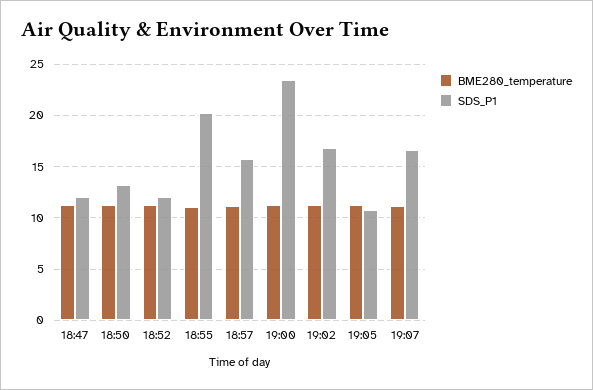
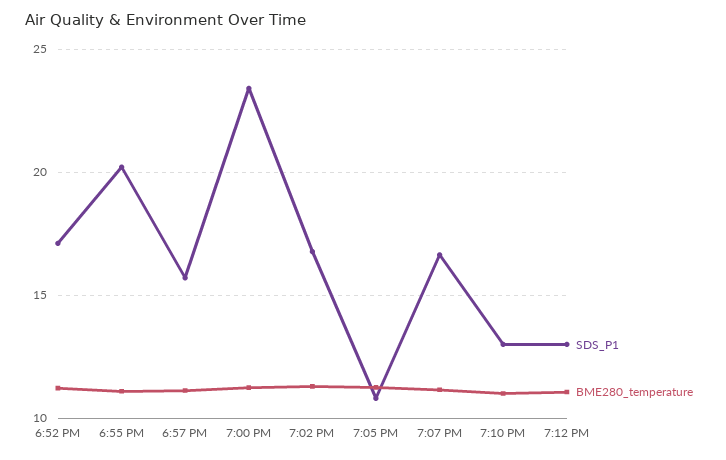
BME280_temperature, 18:47: 11 -> none
SDS_P1, 18:47: 12 -> none
BME280_temperature, 18:50: 11 -> none
SDS_P1, 18:50: 13 -> none
SDS_P1, 18:52: 12 -> 17
SDS_P1, 7:10 PM: none -> 13
BME280_temperature, 7:10 PM: none -> 11
SDS_P1, 7:12 PM: none -> 13
BME280_temperature, 7:12 PM: none -> 11

